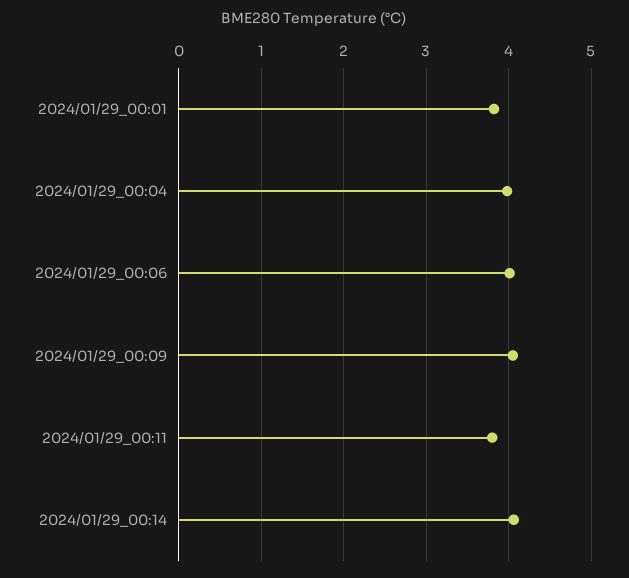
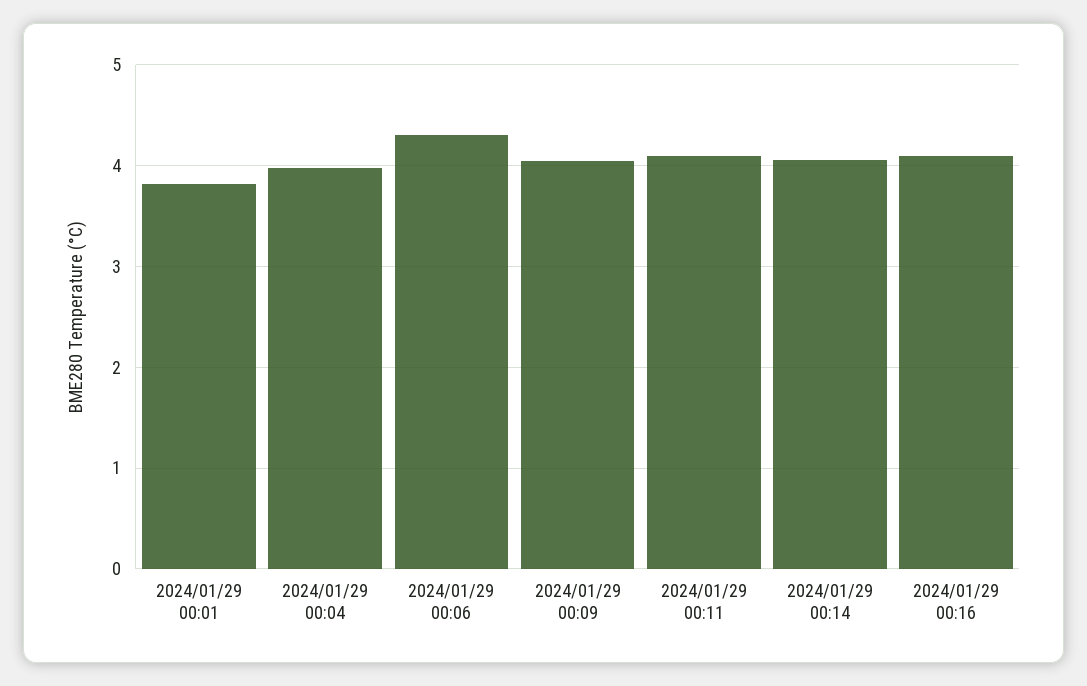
2024/01/29_00:06: 4 -> 4.3
2024/01/29_00:11: 3.8 -> 4.1
2024/01/29 00:16: none -> 4.1

